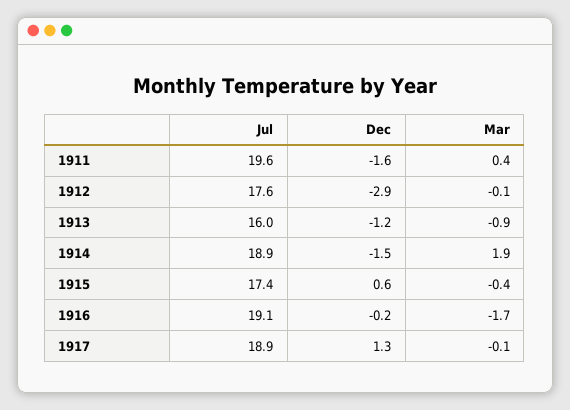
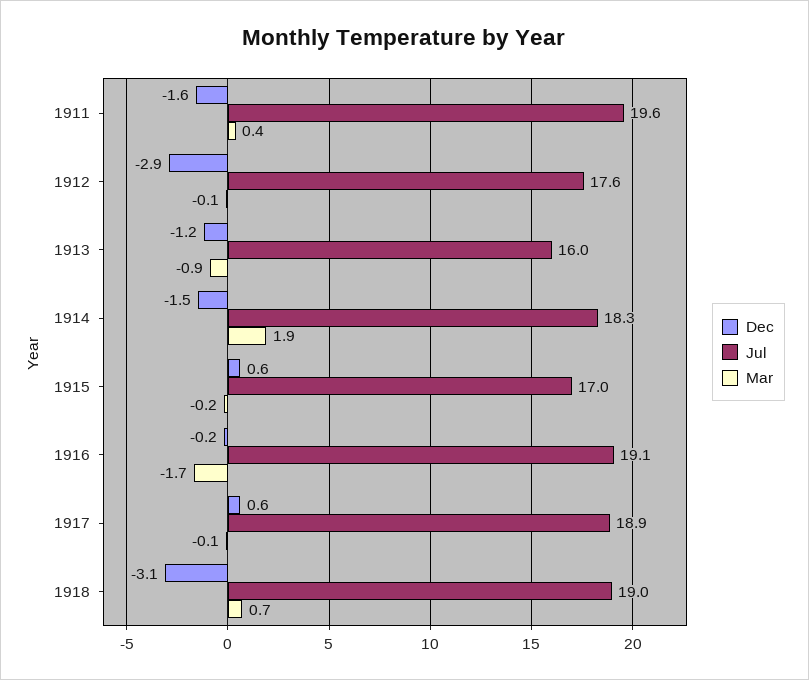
Jul, 1914: 18.9 -> 18.3
Jul, 1915: 17.4 -> 17
Mar, 1915: -0.4 -> -0.2
Dec, 1917: 1.3 -> 0.6
Dec, 1918: none -> -3.1
Jul, 1918: none -> 19
Mar, 1918: none -> 0.7

